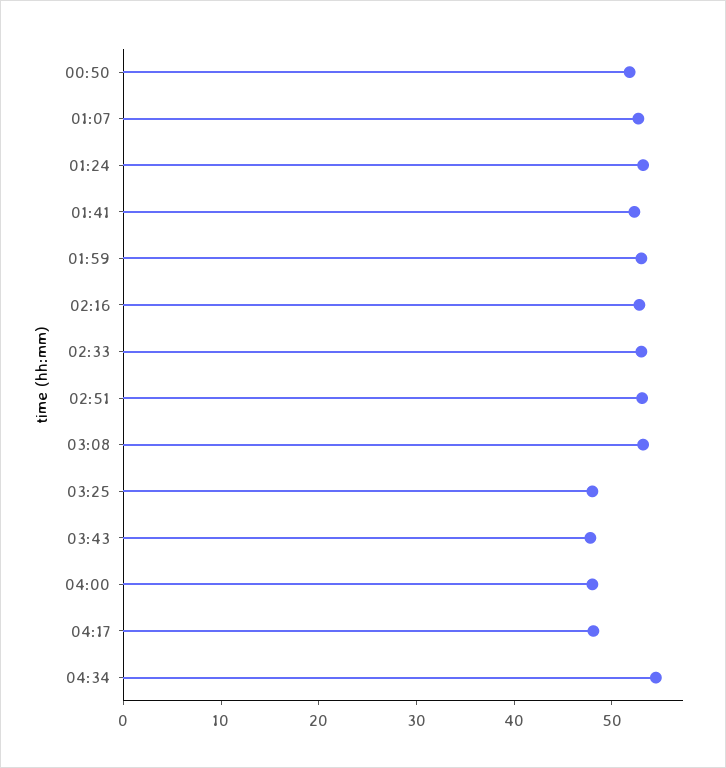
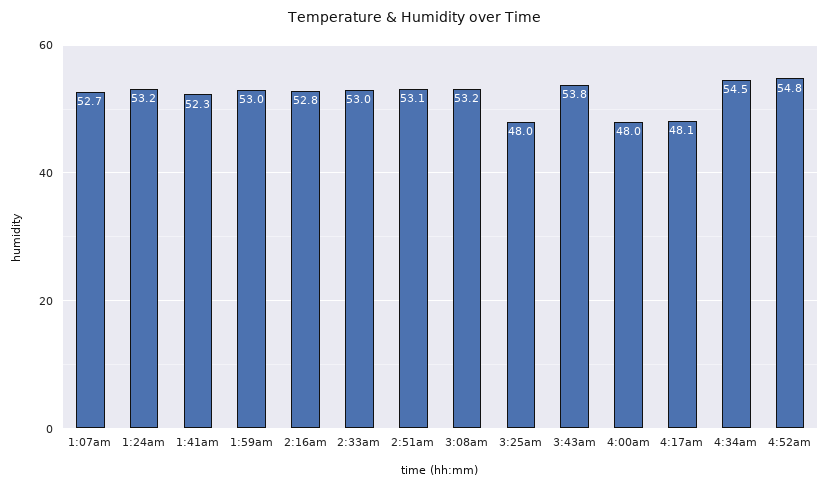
00:50: 52 -> none
03:43: 48 -> 53.8
4:52am: none -> 54.8

